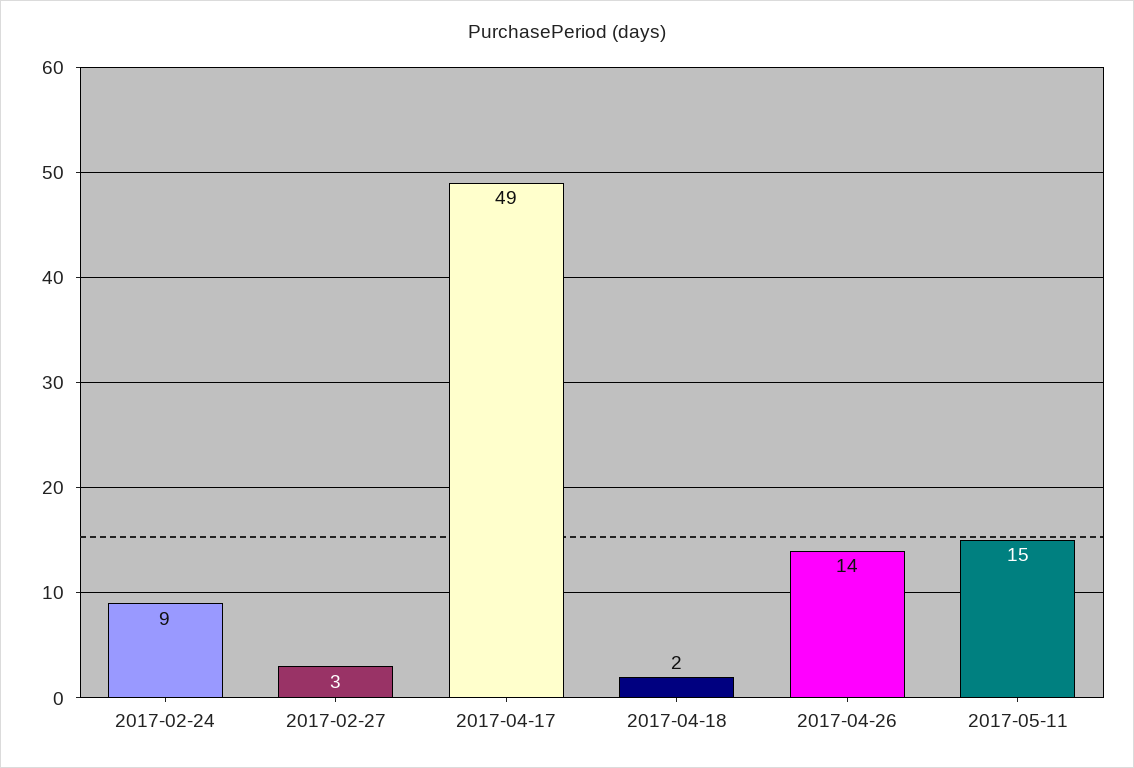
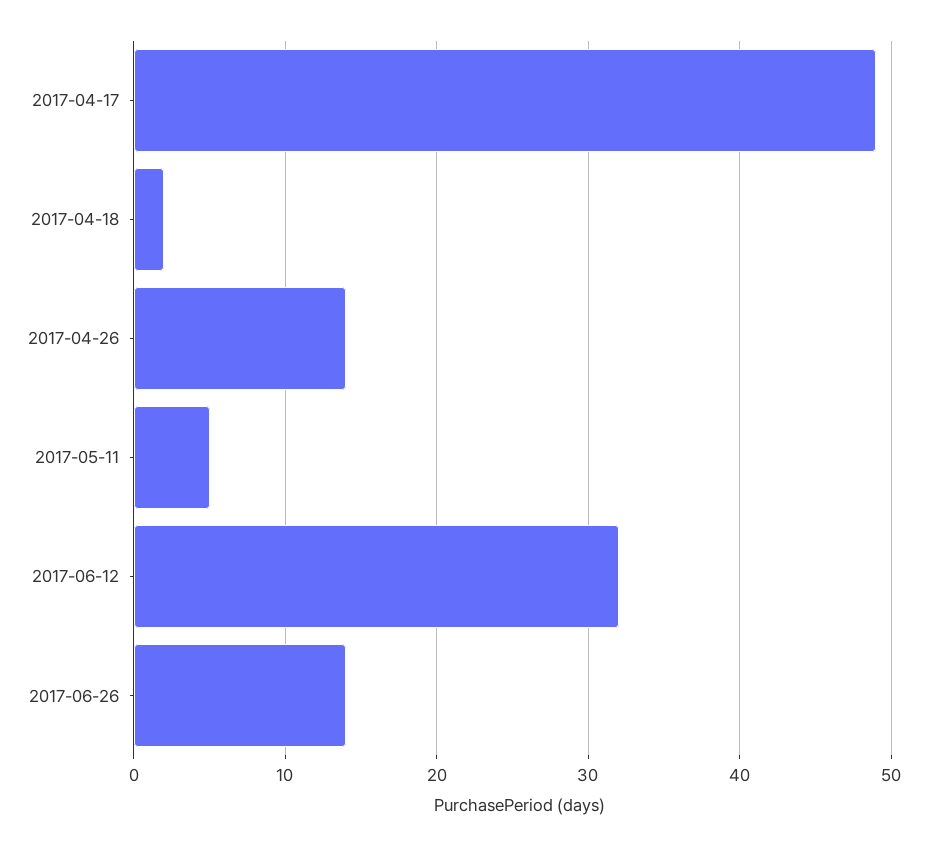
2017-02-24: 9 -> none
2017-02-27: 3 -> none
2017-05-11: 15 -> 5
2017-06-12: none -> 32
2017-06-26: none -> 14

